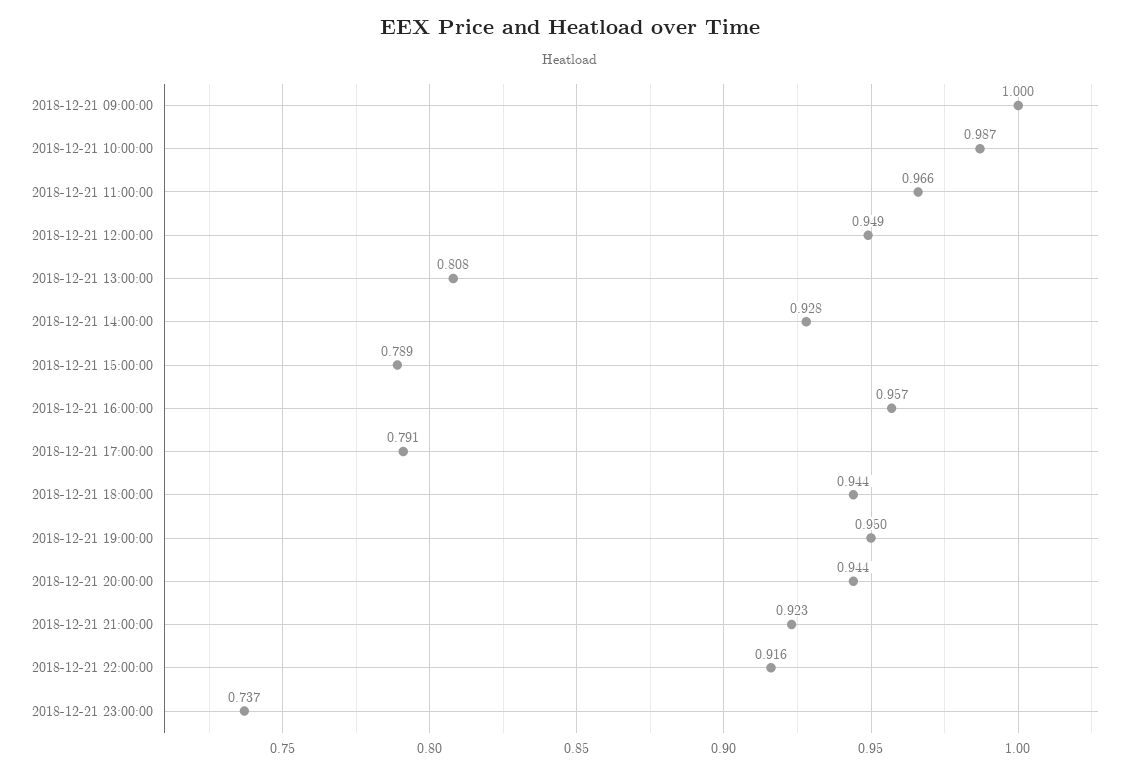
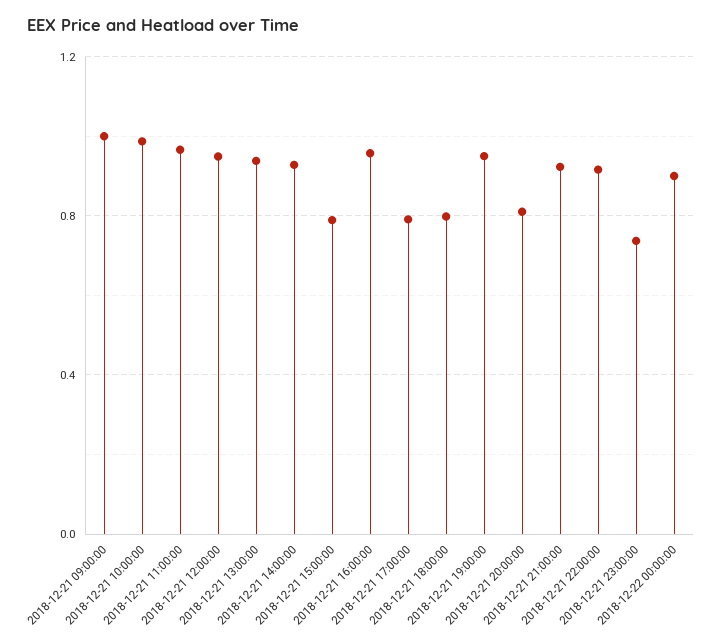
2018-12-21 13:00:00: 0.808 -> 0.95
2018-12-21 18:00:00: 0.944 -> 0.8
2018-12-21 20:00:00: 0.944 -> 0.8
2018-12-22 00:00:00: none -> 0.9

